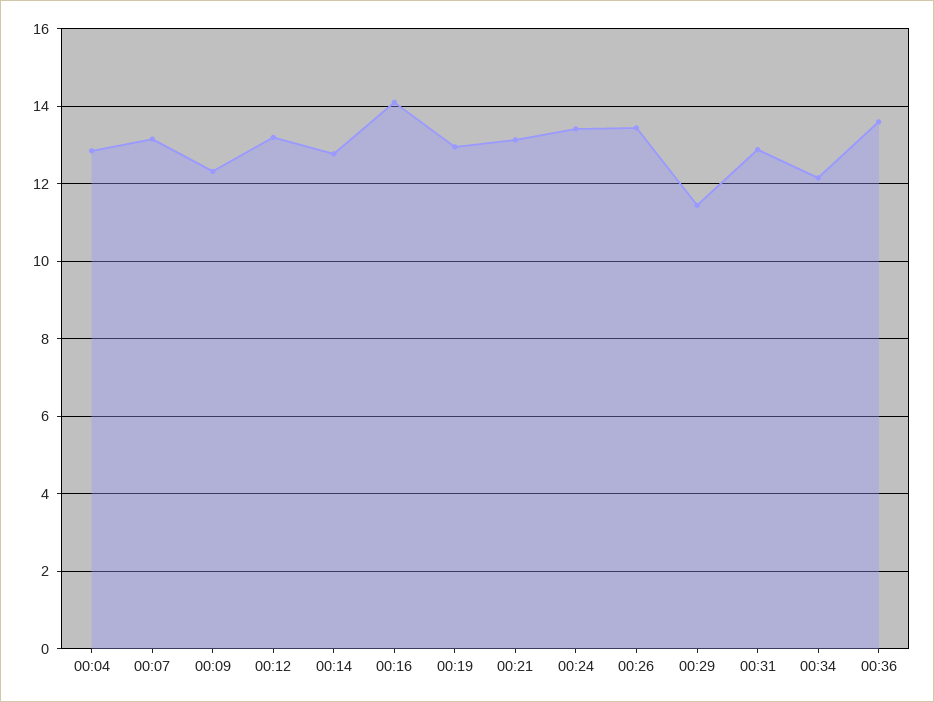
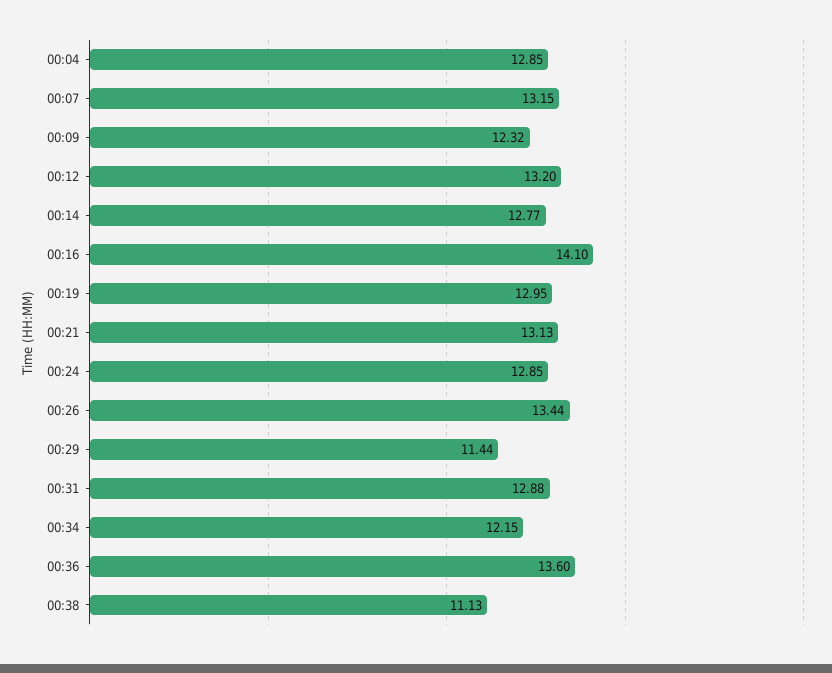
00:24: 13.4 -> 12.85
00:38: none -> 11.13

